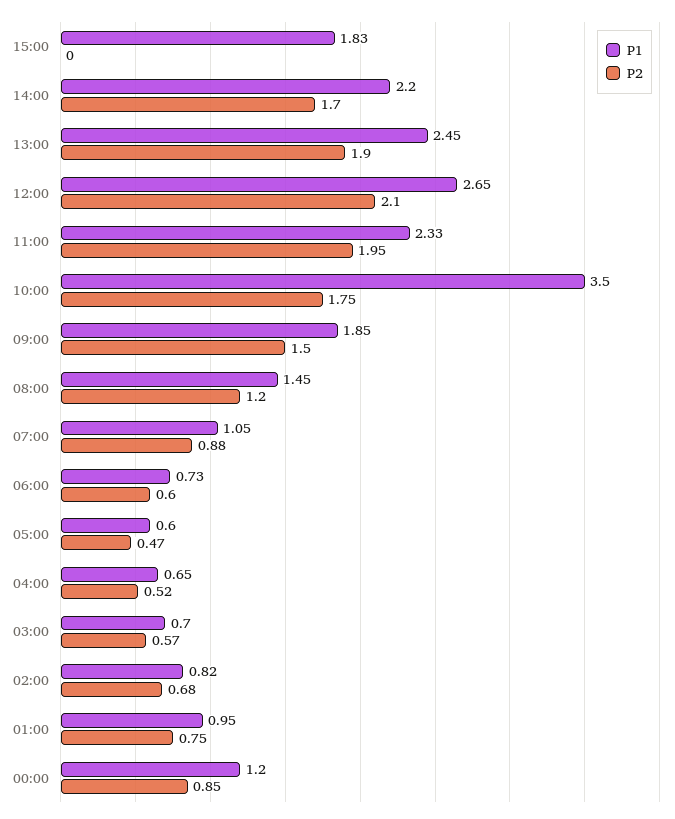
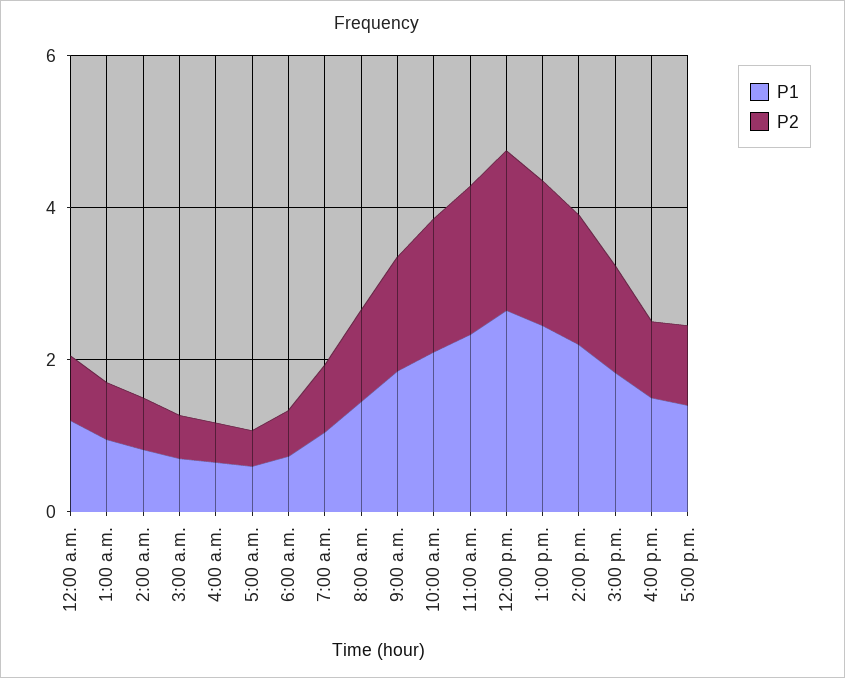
P2, 15:00: 0 -> 1.5
P1, 10:00: 3.5 -> 2
P1, 4:00 p.m.: none -> 1.5
P2, 4:00 p.m.: none -> 1
P1, 5:00 p.m.: none -> 1.5
P2, 5:00 p.m.: none -> 1

